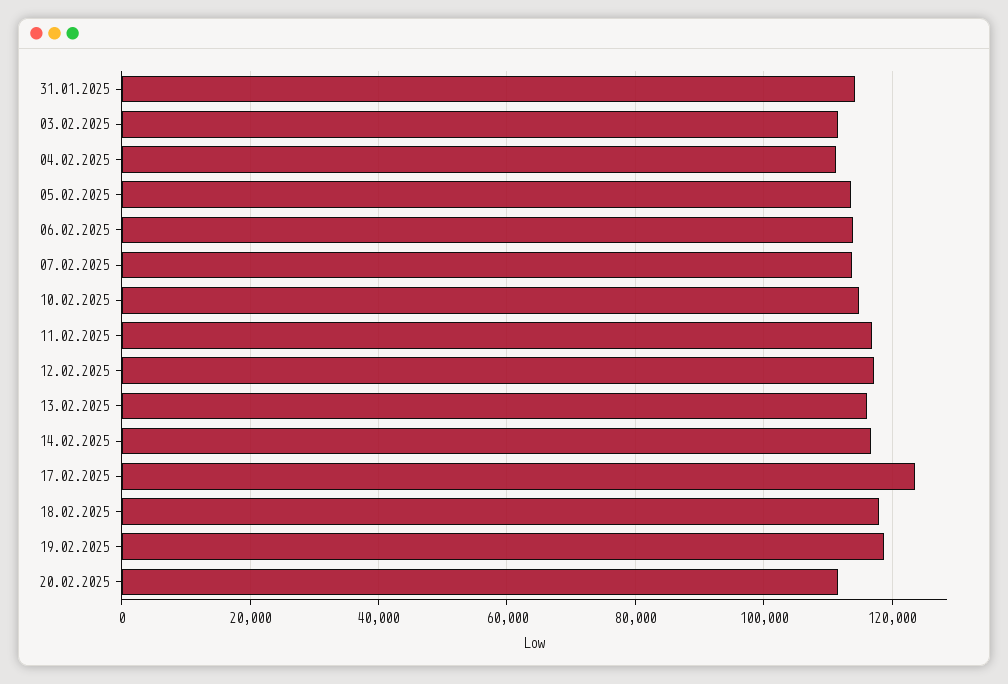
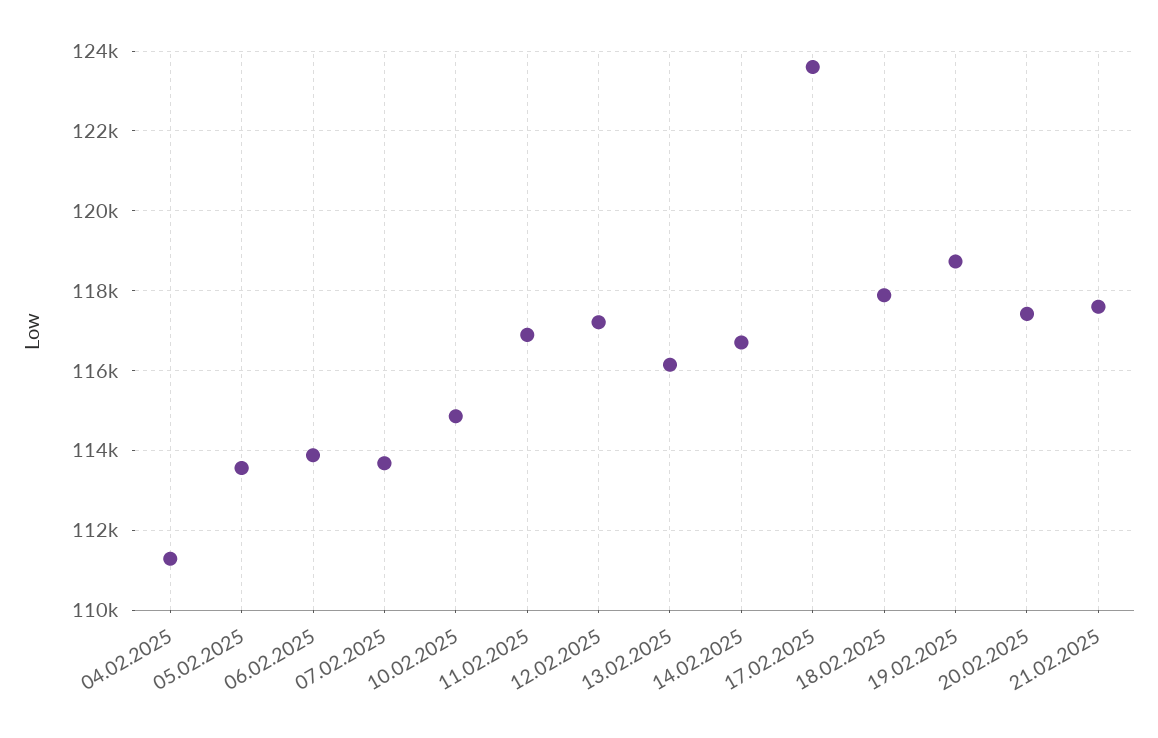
31.01.2025: 114000 -> none
03.02.2025: 112000 -> none
20.02.2025: 112000 -> 117400
21.02.2025: none -> 117600

